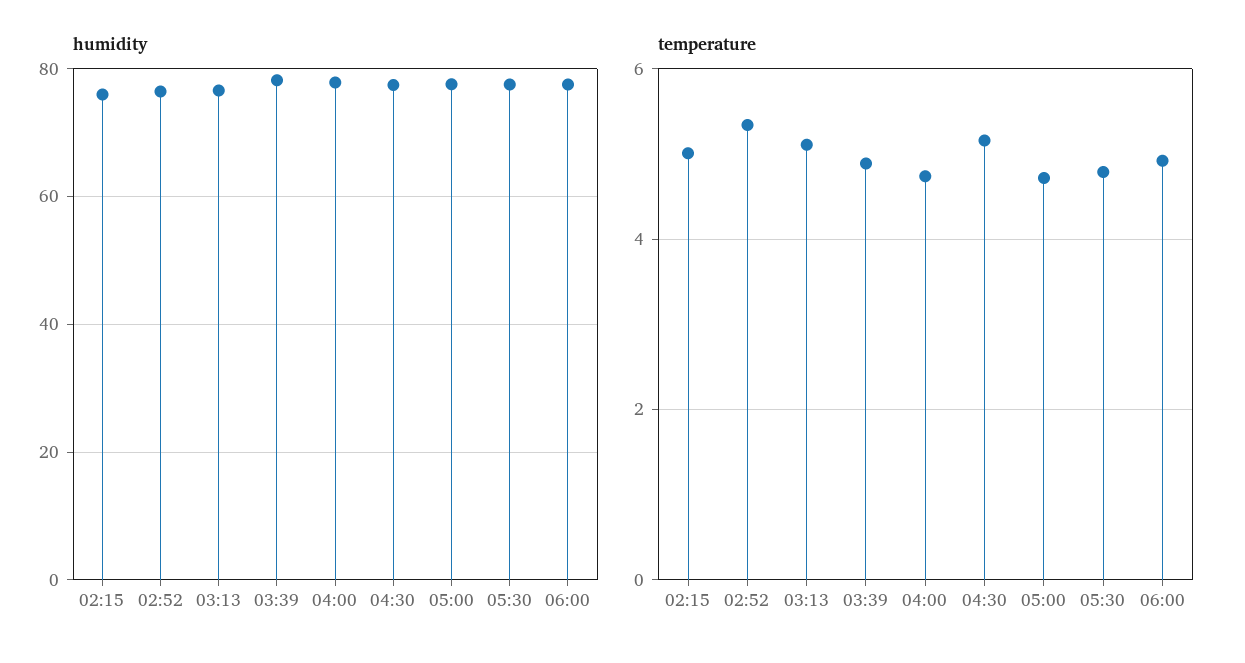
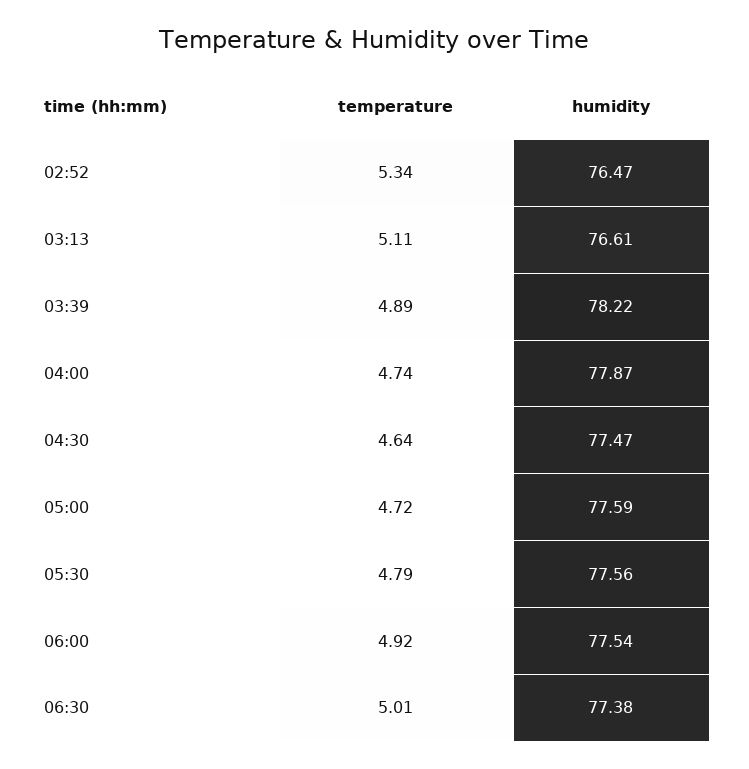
humidity, 02:15: 76 -> none
temperature, 02:15: 5 -> none
temperature, 04:30: 5.2 -> 4.64
temperature, 06:30: none -> 5.01
humidity, 06:30: none -> 77.38

